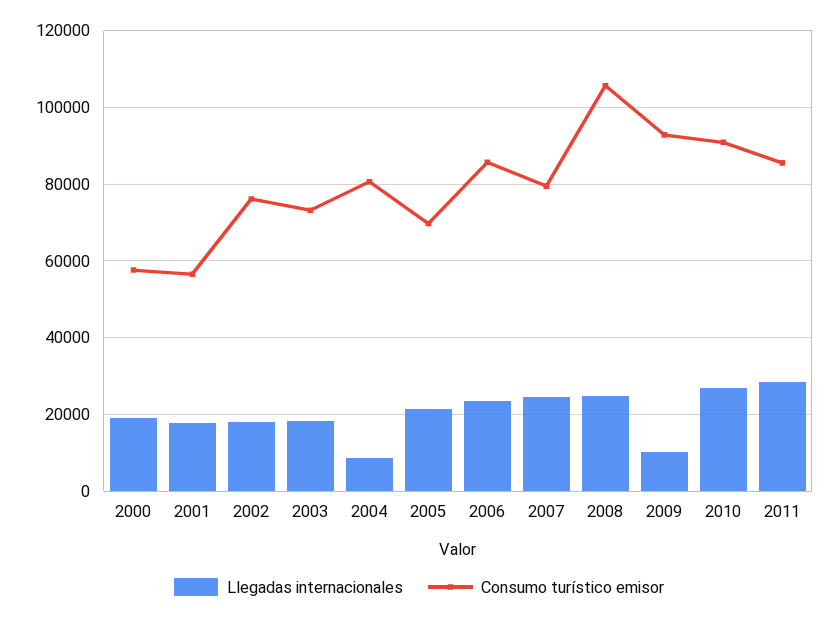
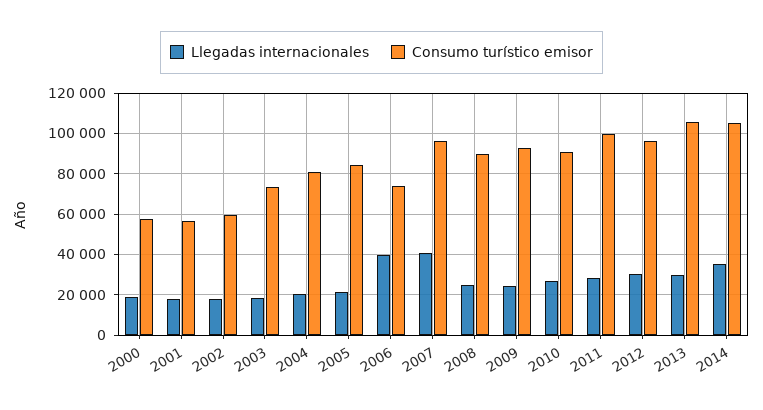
Consumo turístico emisor, 2002: 76000 -> 60000
Llegadas internacionales, 2004: 8000 -> 20000
Consumo turístico emisor, 2005: 70000 -> 85000
Llegadas internacionales, 2006: 24000 -> 40000
Consumo turístico emisor, 2006: 86000 -> 75000
Llegadas internacionales, 2007: 24000 -> 40000
Consumo turístico emisor, 2007: 80000 -> 95000
Consumo turístico emisor, 2008: 106000 -> 90000
Llegadas internacionales, 2009: 10000 -> 25000
Consumo turístico emisor, 2011: 86000 -> 100000
Llegadas internacionales, 2012: none -> 30000
Consumo turístico emisor, 2012: none -> 95000
Llegadas internacionales, 2013: none -> 30000
Consumo turístico emisor, 2013: none -> 105000
Llegadas internacionales, 2014: none -> 35000
Consumo turístico emisor, 2014: none -> 105000

